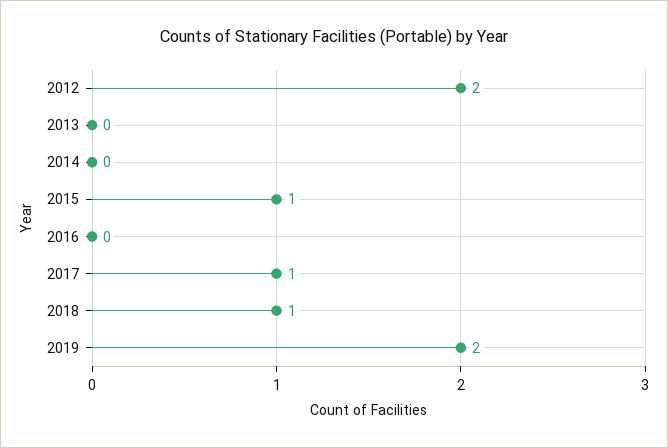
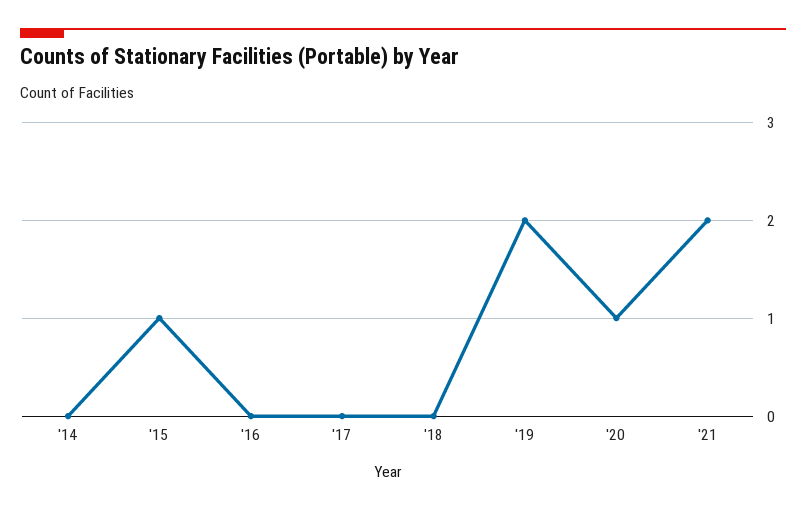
2012: 2 -> none
2013: 0 -> none
2017: 1 -> 0
2018: 1 -> 0
'20: none -> 1
'21: none -> 2

